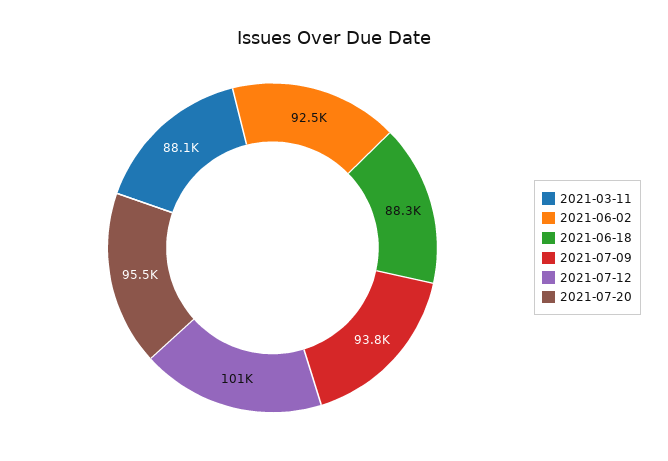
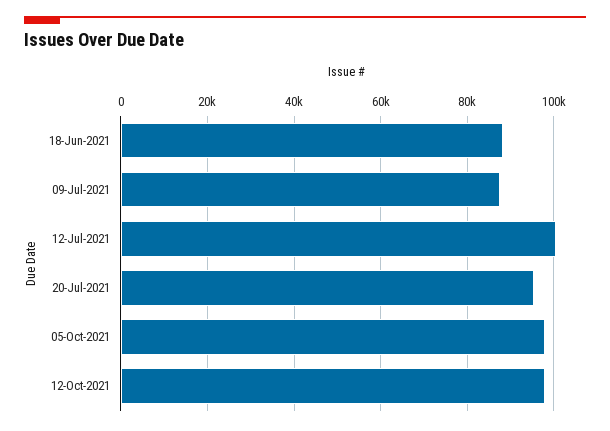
2021-03-11: 88100 -> none
2021-06-02: 92500 -> none
2021-07-09: 93800 -> 88000
05-Oct-2021: none -> 98000
12-Oct-2021: none -> 98000

